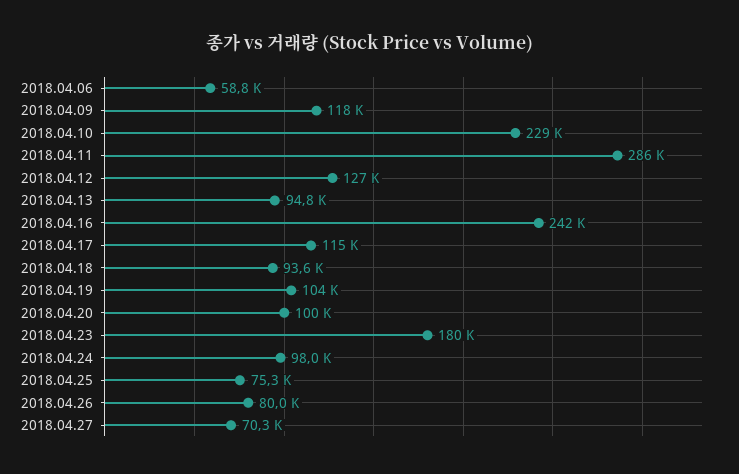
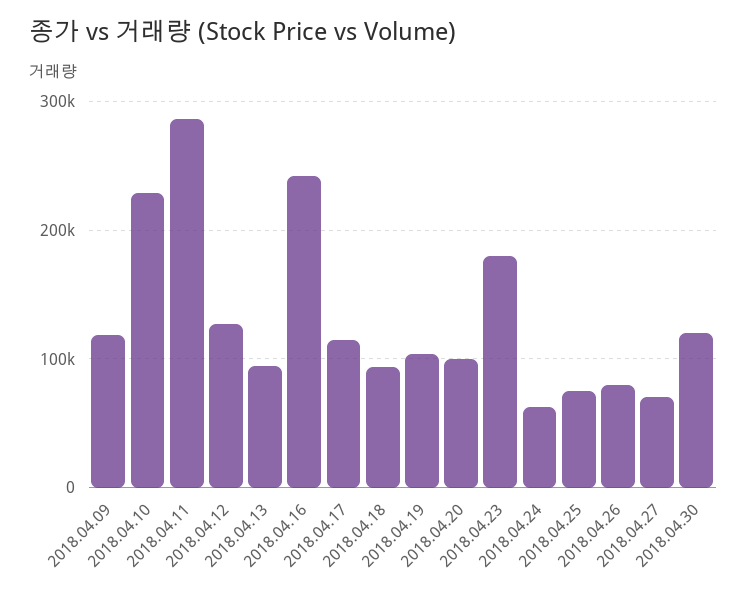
2018.04.06: 58800 -> none
2018.04.24: 98000 -> 60000
2018.04.30: none -> 120000

